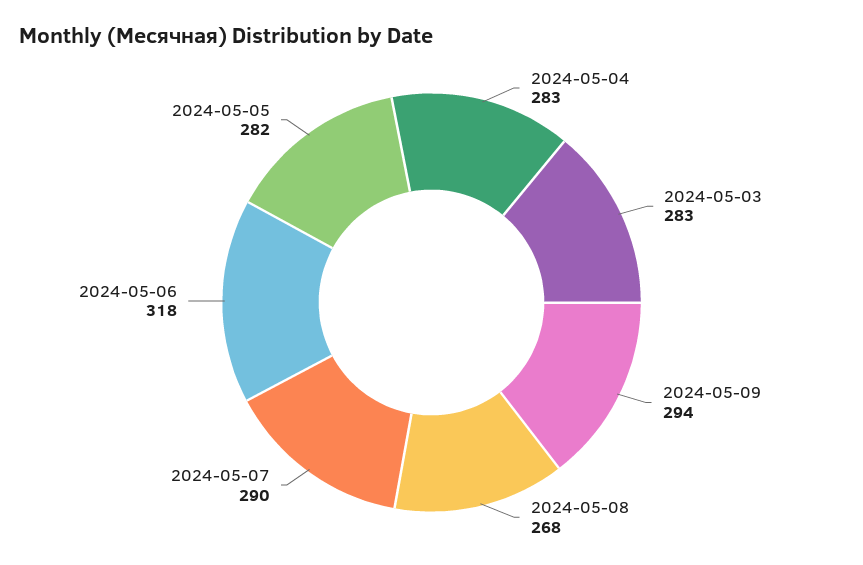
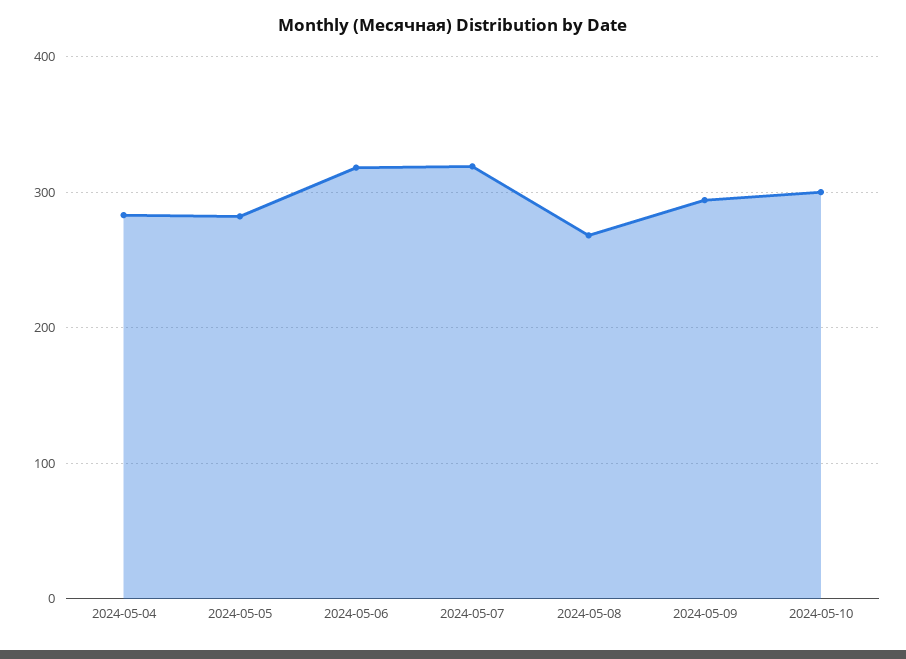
2024-05-03: 283 -> none
2024-05-07: 290 -> 320
2024-05-10: none -> 300

